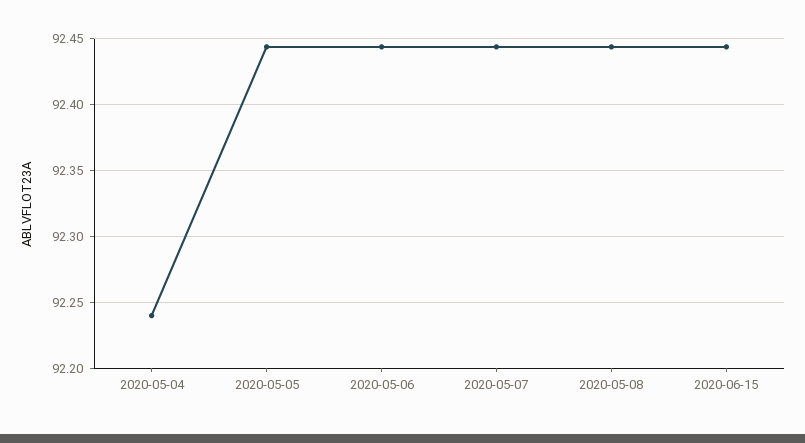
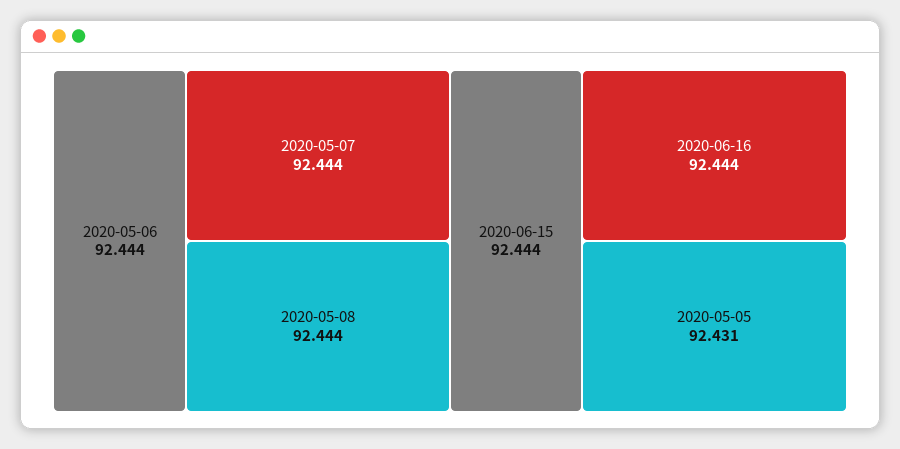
2020-05-04: 92.24 -> none
2020-05-05: 92.445 -> 92.431
2020-06-16: none -> 92.444

